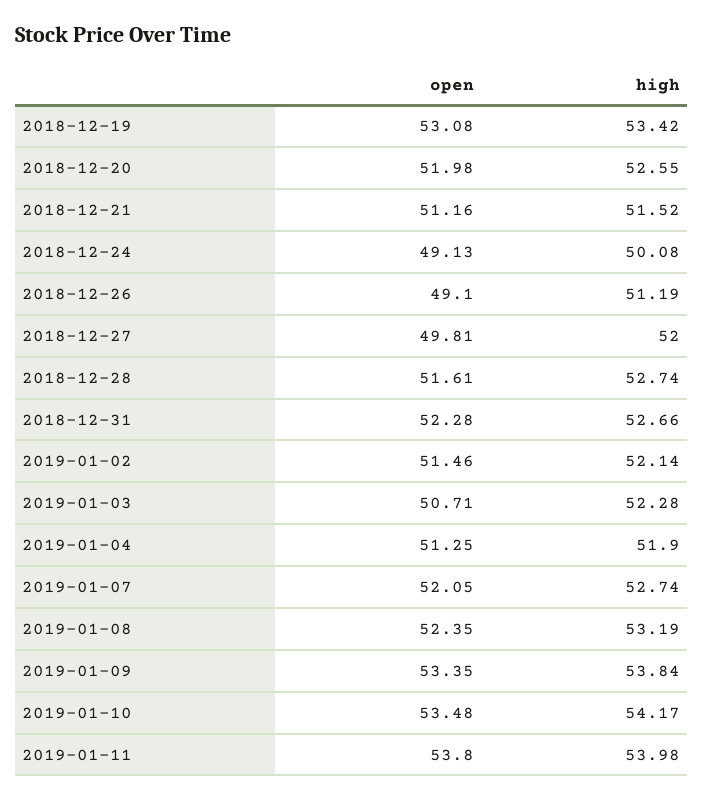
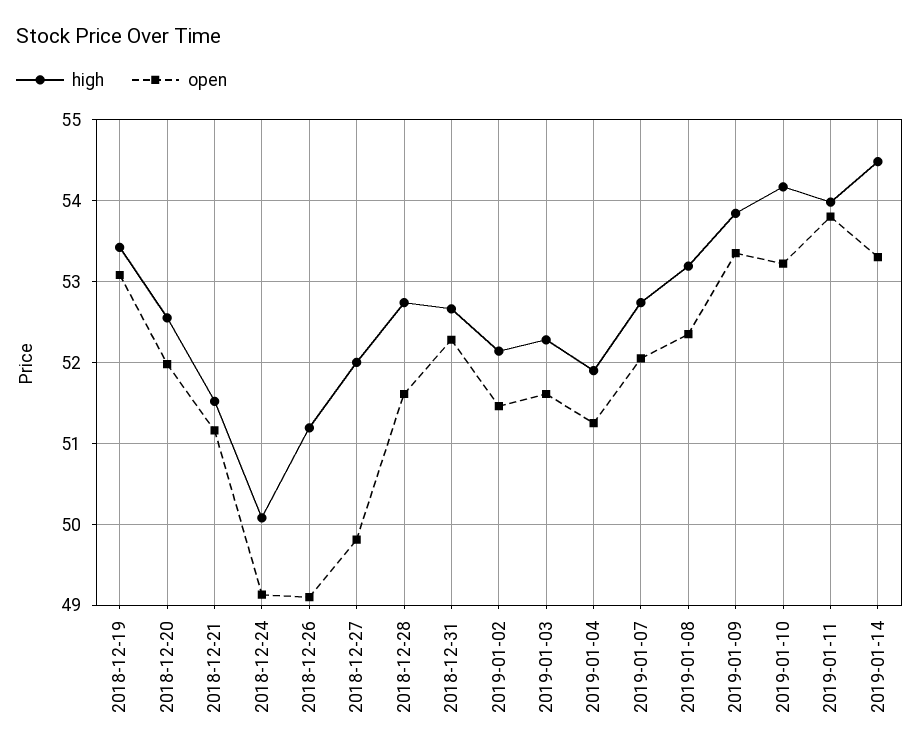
open, 2019-01-03: 50.71 -> 51.6
open, 2019-01-10: 53.48 -> 53.2
high, 2019-01-14: none -> 54.5
open, 2019-01-14: none -> 53.3

